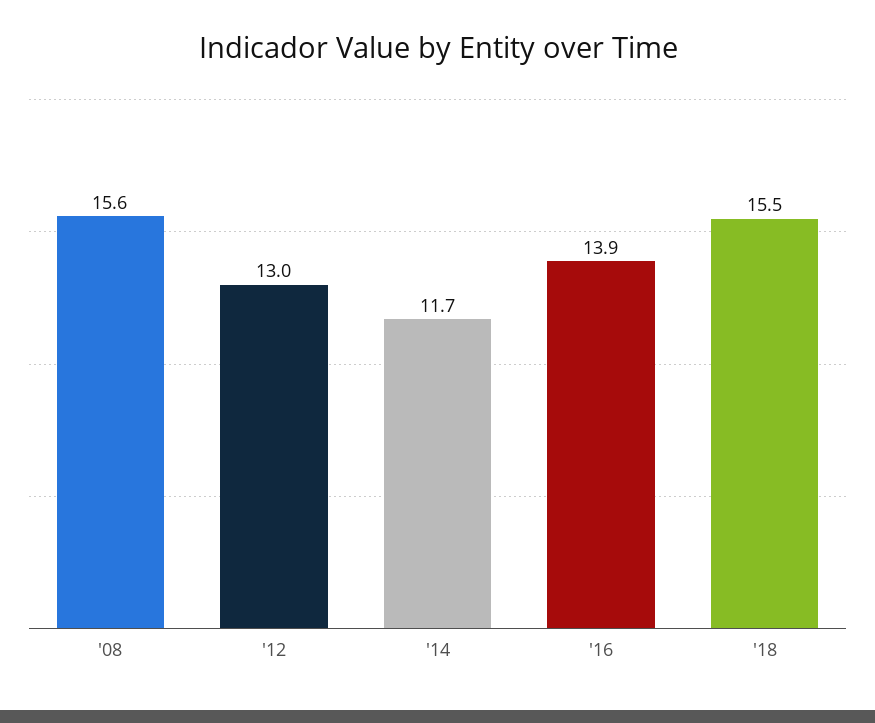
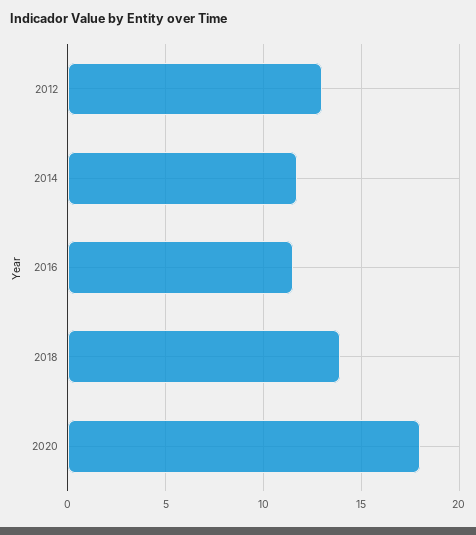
'08: 15.6 -> none
'16: 13.9 -> 11.5
'18: 15.5 -> 14
2020: none -> 18

